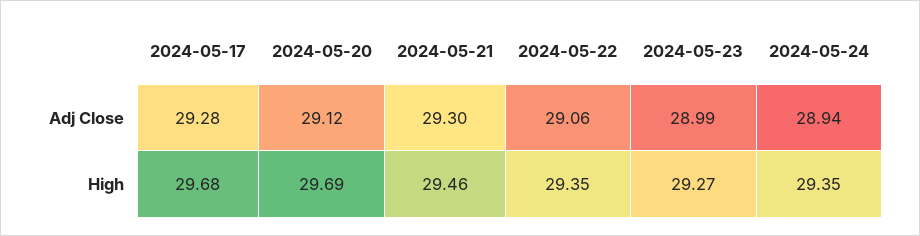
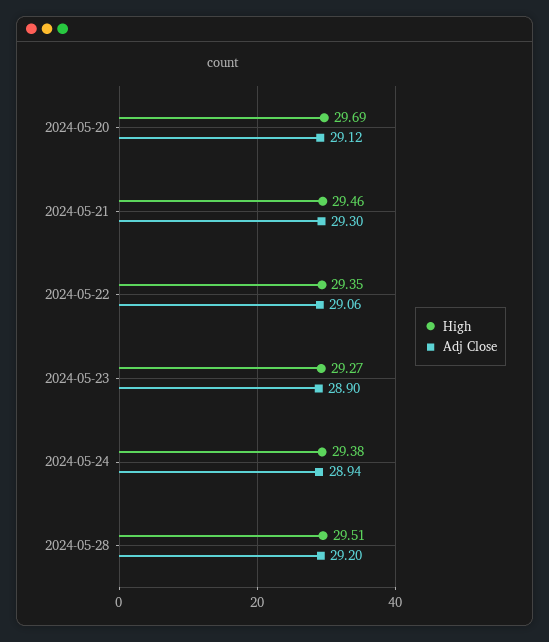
Adj Close, 2024-05-17: 29.28 -> none
Adj Close, 2024-05-23: 28.99 -> 28.9
High, 2024-05-17: 29.68 -> none
High, 2024-05-24: 29.35 -> 29.38
High, 2024-05-28: none -> 29.51
Adj Close, 2024-05-28: none -> 29.2

